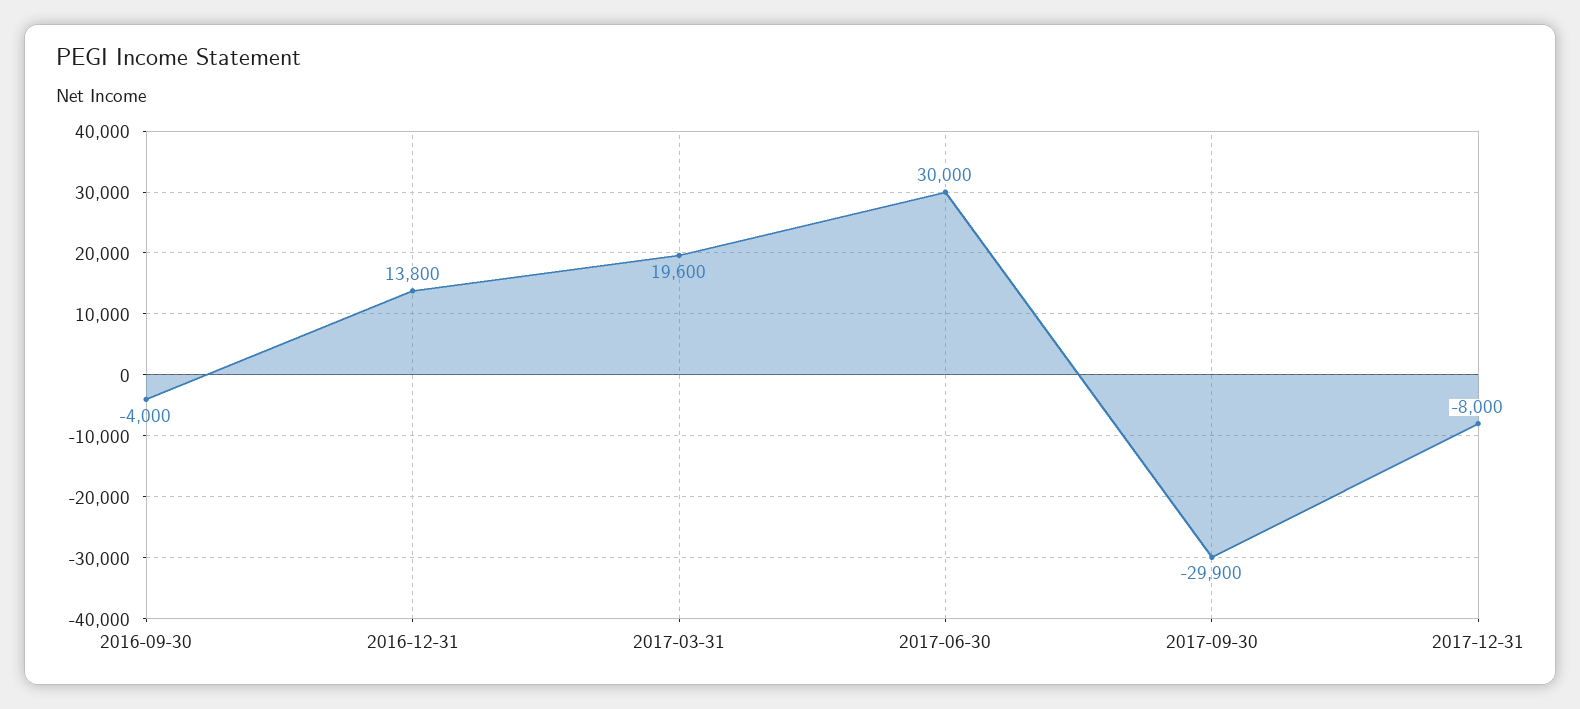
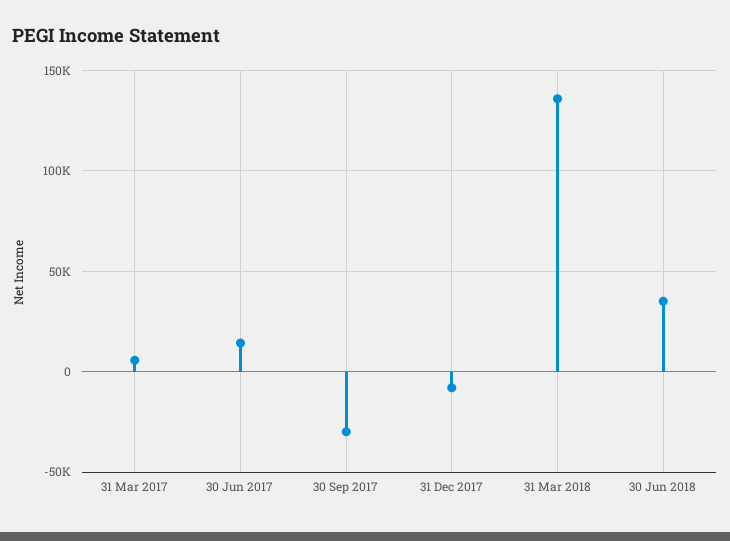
2016-09-30: -4000 -> none
2016-12-31: 13800 -> none
2017-03-31: 19600 -> 5000
2017-06-30: 30000 -> 15000
31 Mar 2018: none -> 135000
30 Jun 2018: none -> 35000

